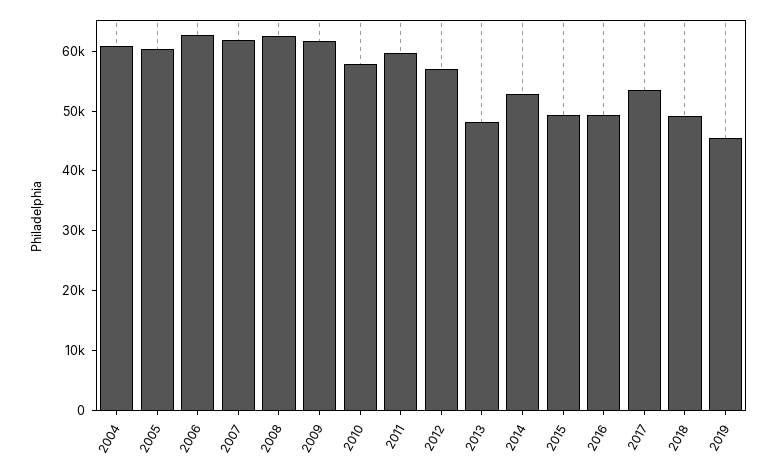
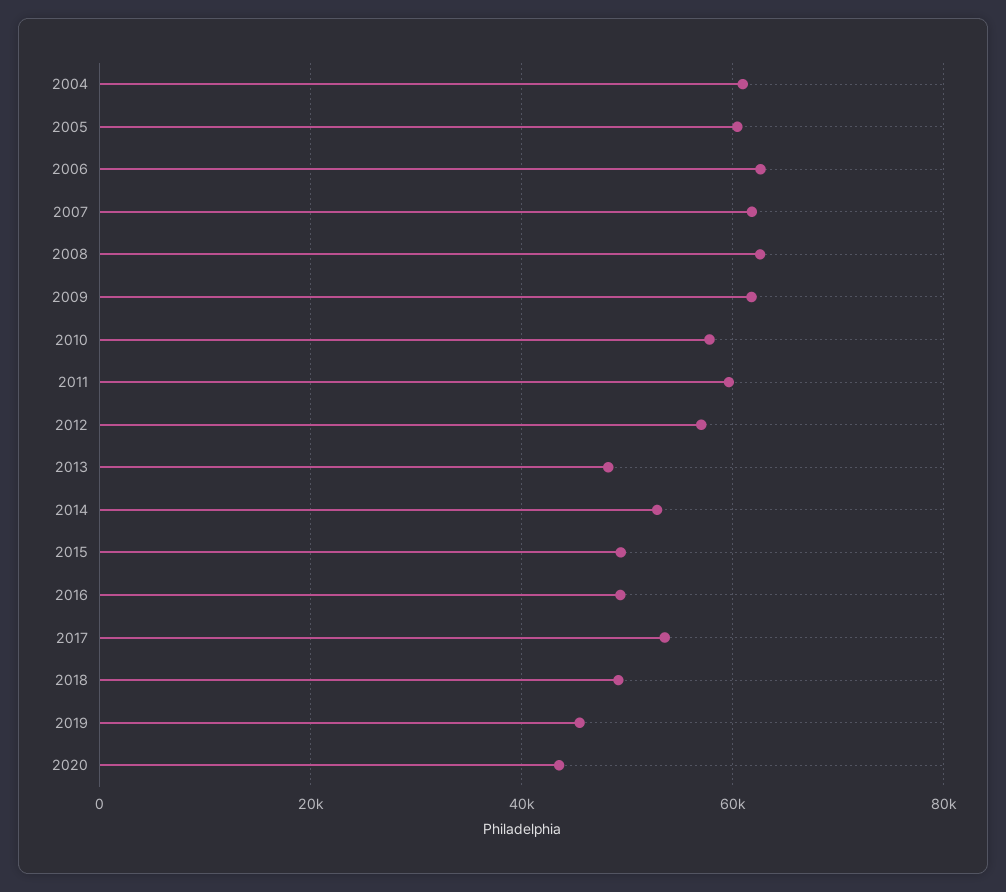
2020: none -> 44000

